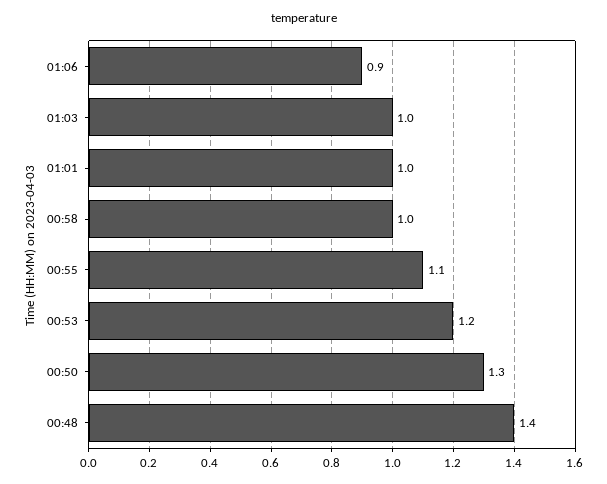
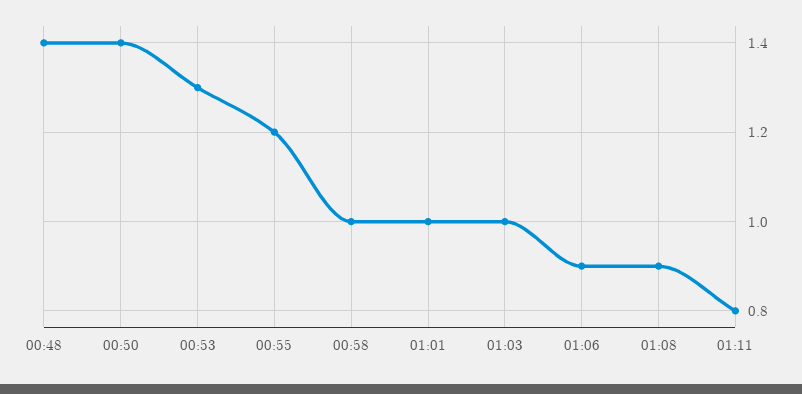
00:55: 1.1 -> 1.2
00:53: 1.2 -> 1.3
00:50: 1.3 -> 1.4
01:08: none -> 0.9
01:11: none -> 0.8

